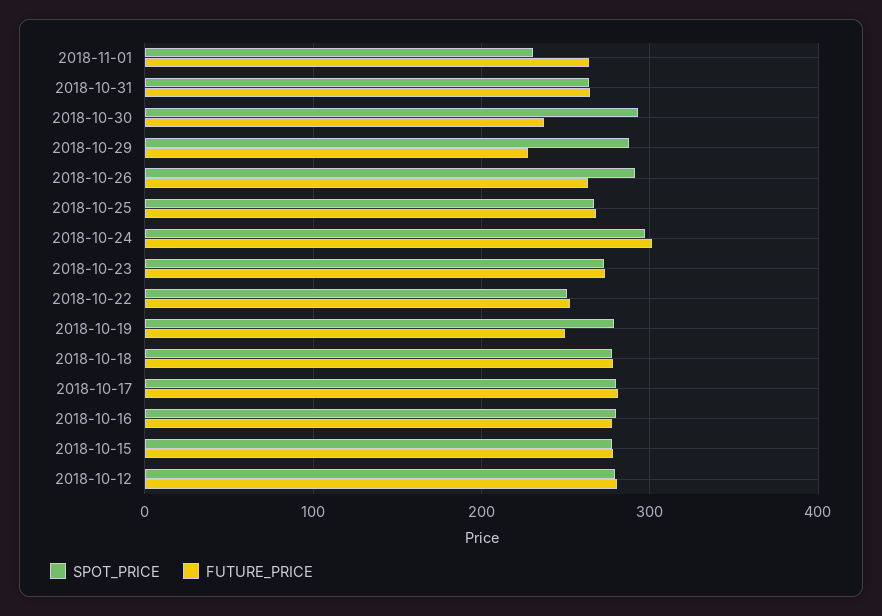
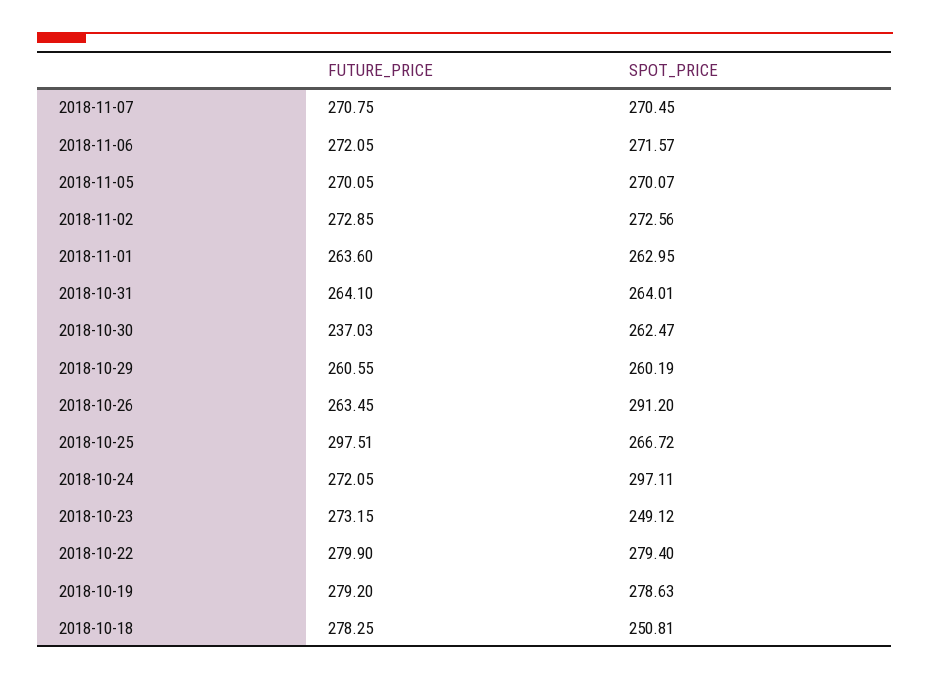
SPOT_PRICE, 2018-11-01: 230 -> 262.95
SPOT_PRICE, 2018-10-30: 290 -> 262.47
SPOT_PRICE, 2018-10-29: 290 -> 260.19
FUTURE_PRICE, 2018-10-29: 230 -> 260.55
FUTURE_PRICE, 2018-10-25: 270 -> 297.51
FUTURE_PRICE, 2018-10-24: 300 -> 272.05
SPOT_PRICE, 2018-10-23: 270 -> 249.12
SPOT_PRICE, 2018-10-22: 250 -> 279.4
FUTURE_PRICE, 2018-10-22: 250 -> 279.9
FUTURE_PRICE, 2018-10-19: 250 -> 279.2
SPOT_PRICE, 2018-10-18: 280 -> 250.81
SPOT_PRICE, 2018-10-17: 280 -> none
FUTURE_PRICE, 2018-10-17: 280 -> none
SPOT_PRICE, 2018-10-16: 280 -> none
FUTURE_PRICE, 2018-10-16: 280 -> none
SPOT_PRICE, 2018-10-15: 280 -> none
FUTURE_PRICE, 2018-10-15: 280 -> none
SPOT_PRICE, 2018-10-12: 280 -> none
FUTURE_PRICE, 2018-10-12: 280 -> none
FUTURE_PRICE, 2018-11-07: none -> 270.75
SPOT_PRICE, 2018-11-07: none -> 270.45
FUTURE_PRICE, 2018-11-06: none -> 272.05
SPOT_PRICE, 2018-11-06: none -> 271.57
FUTURE_PRICE, 2018-11-05: none -> 270.05
SPOT_PRICE, 2018-11-05: none -> 270.07
FUTURE_PRICE, 2018-11-02: none -> 272.85
SPOT_PRICE, 2018-11-02: none -> 272.56

